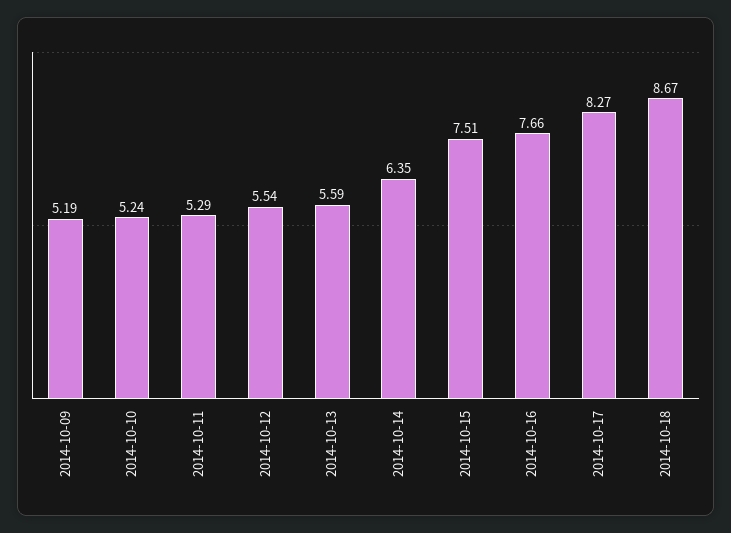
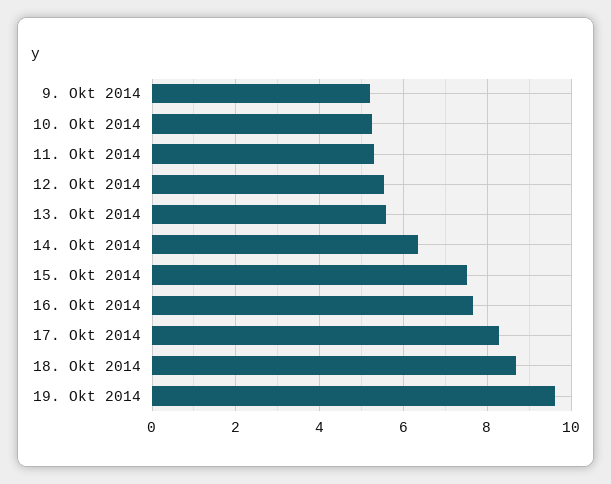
19. Okt 2014: none -> 9.6

